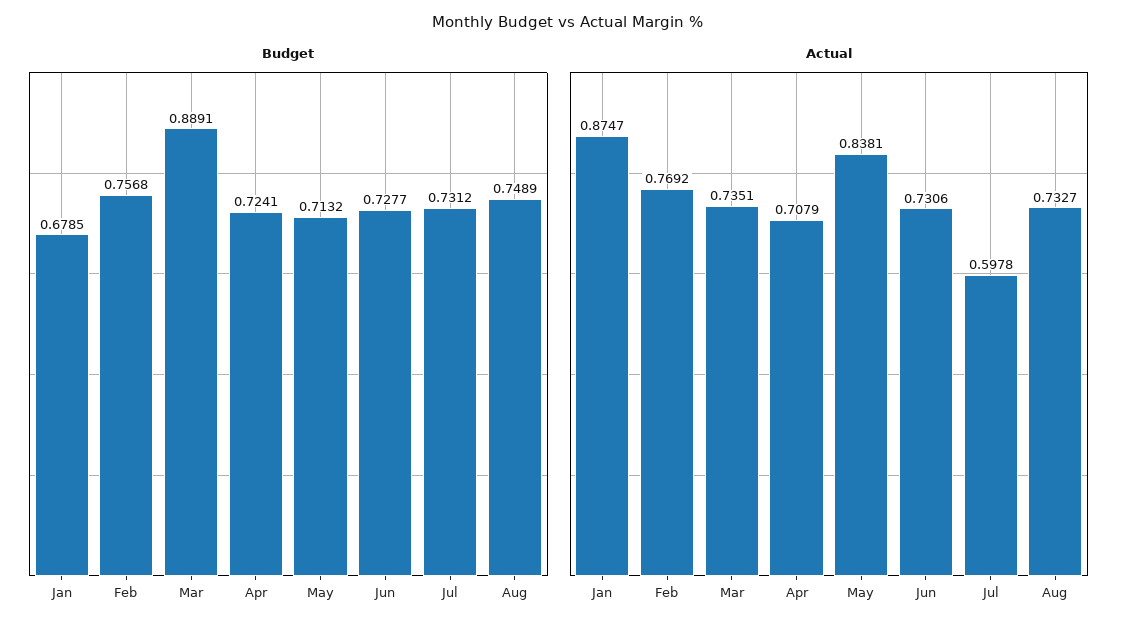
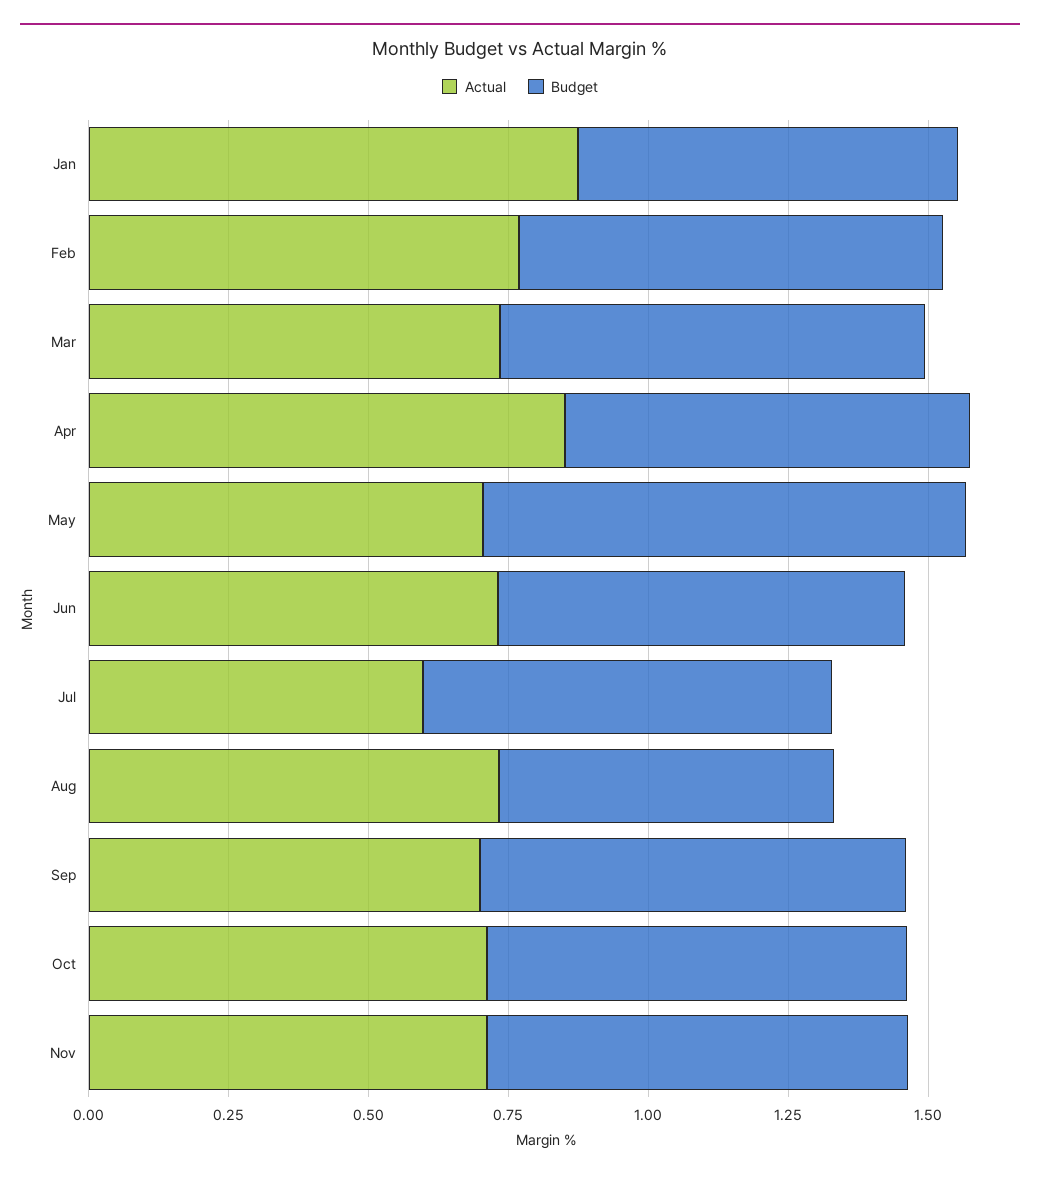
Budget, Mar: 0.8891 -> 0.75
Budget, May: 0.7132 -> 0.85
Budget, Aug: 0.7489 -> 0.6
Actual, Apr: 0.7079 -> 0.85
Actual, May: 0.8381 -> 0.7
Actual, Sep: none -> 0.7
Budget, Sep: none -> 0.75
Actual, Oct: none -> 0.7
Budget, Oct: none -> 0.75
Actual, Nov: none -> 0.7
Budget, Nov: none -> 0.75

